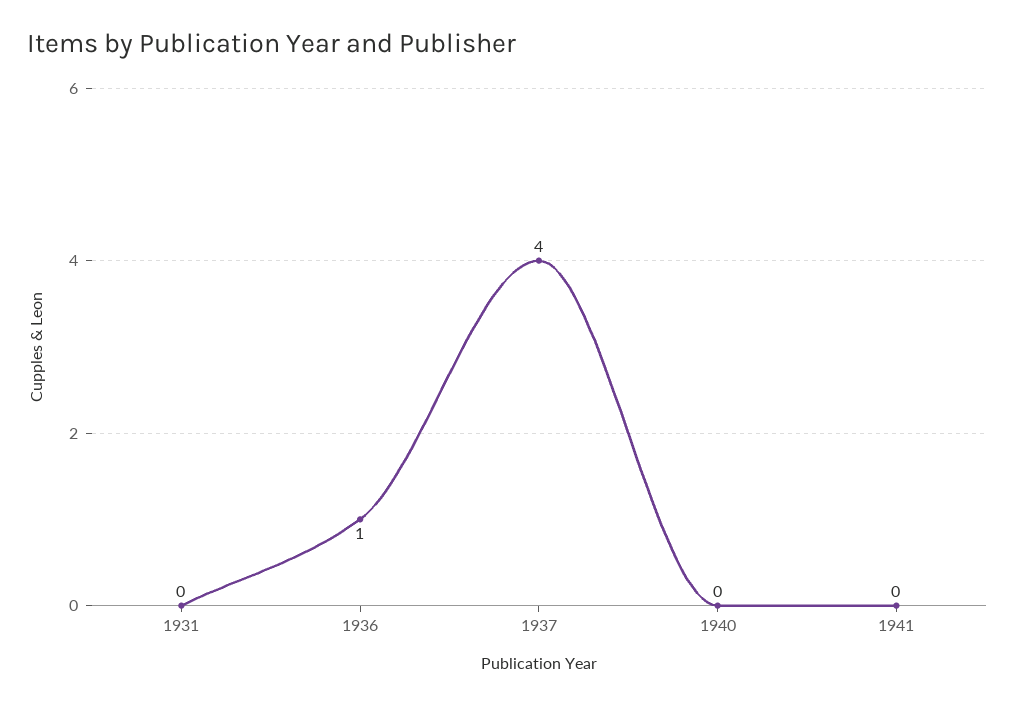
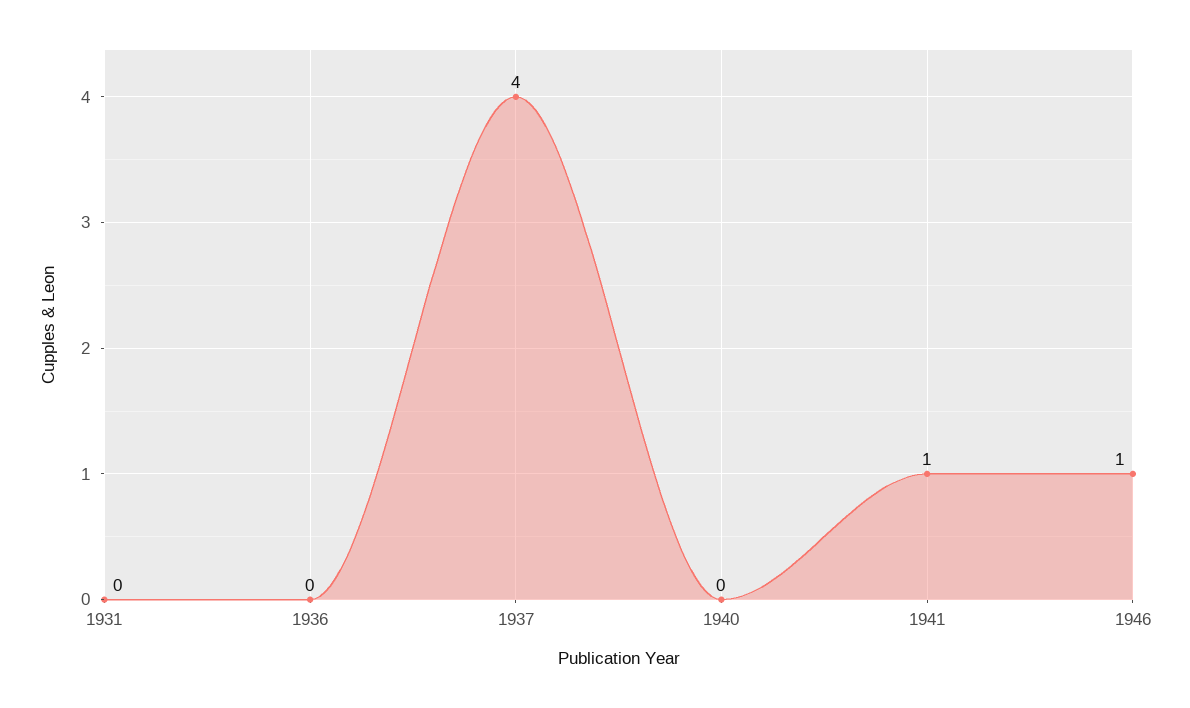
1936: 1 -> 0
1941: 0 -> 1
1946: none -> 1

